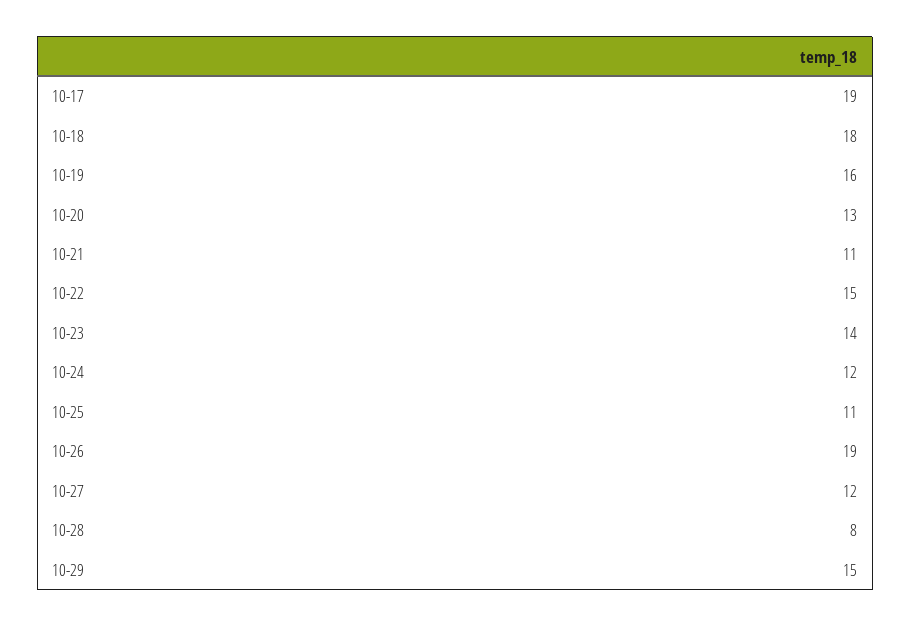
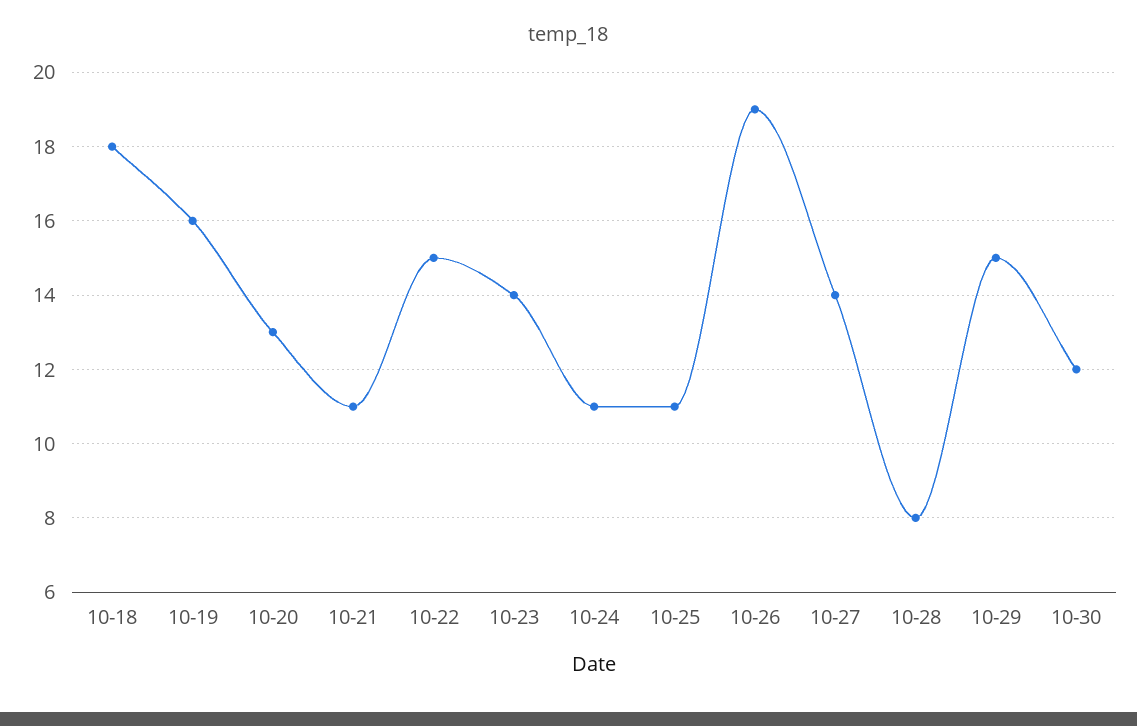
10-17: 19 -> none
10-24: 12 -> 11
10-27: 12 -> 14
10-30: none -> 12

